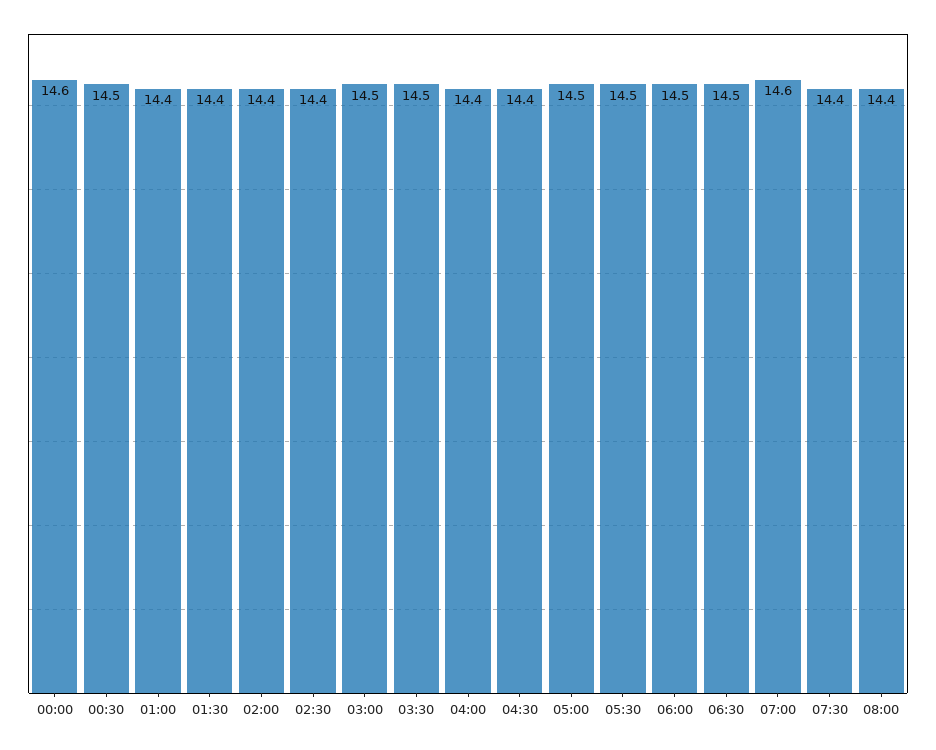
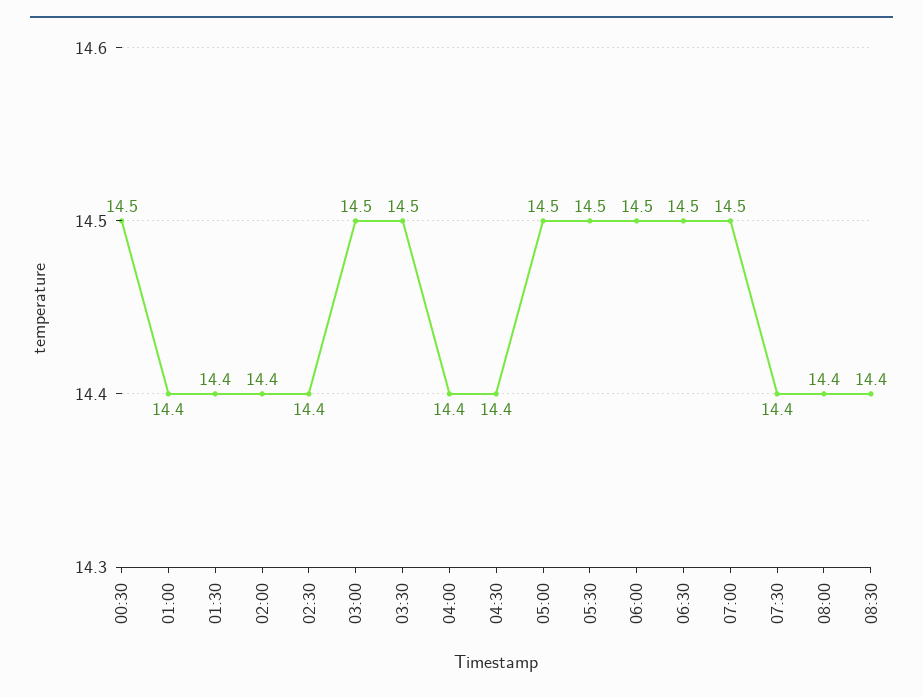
00:00: 14.6 -> none
07:00: 14.6 -> 14.5
08:30: none -> 14.4

